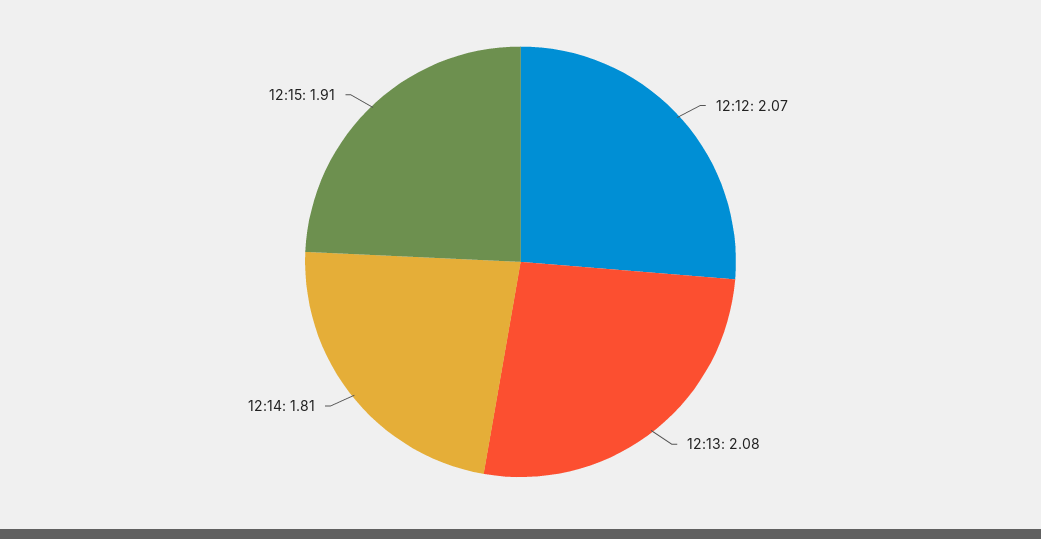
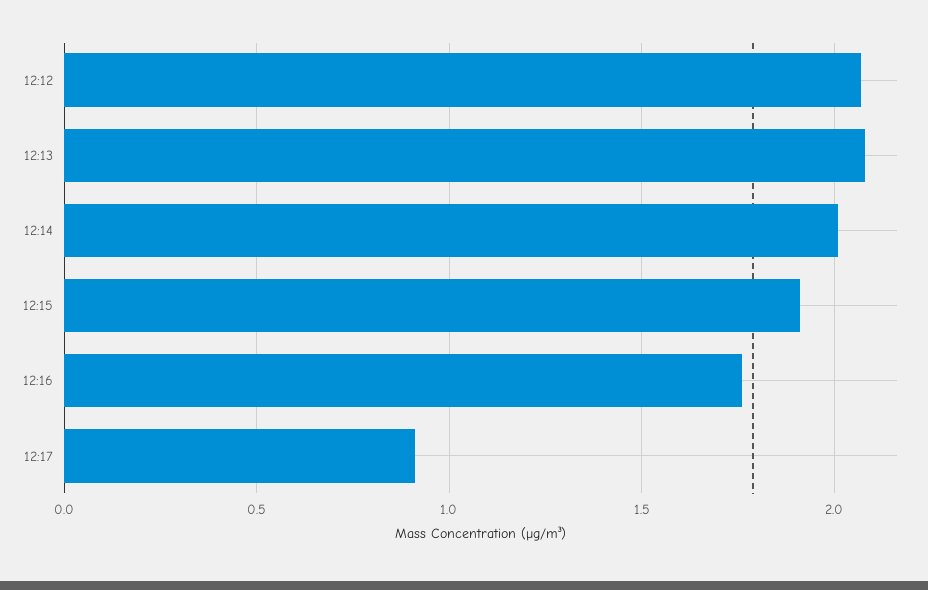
12:14: 1.81 -> 2
12:16: none -> 1.75
12:17: none -> 0.9

